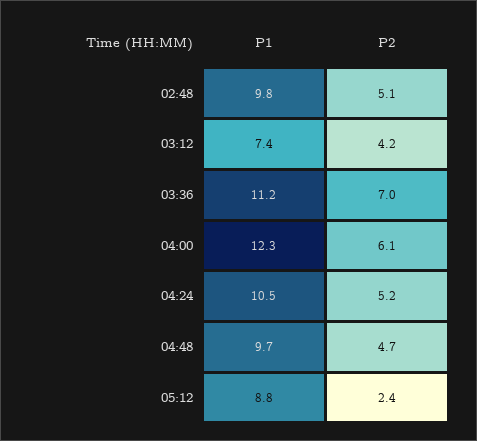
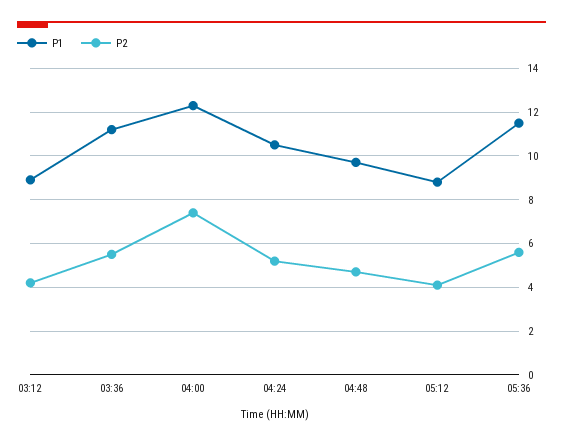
P1, 02:48: 9.8 -> none
P2, 02:48: 5.1 -> none
P1, 03:12: 7.4 -> 9
P2, 03:36: 7 -> 5.5
P2, 04:00: 6.1 -> 7.5
P2, 05:12: 2.4 -> 4
P1, 05:36: none -> 11.5
P2, 05:36: none -> 5.5

